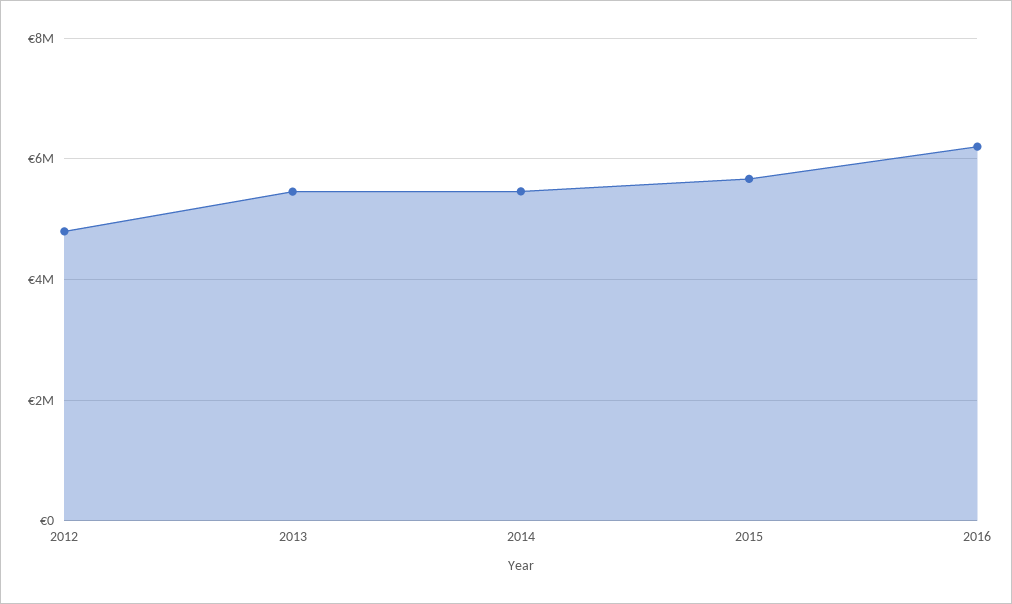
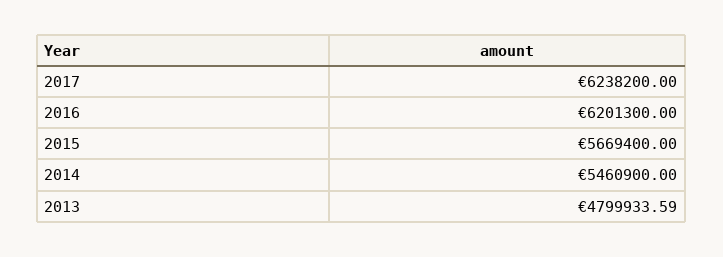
2012: 4800000 -> none
2013: 5400000 -> 4799933.59
2017: none -> 6238200

